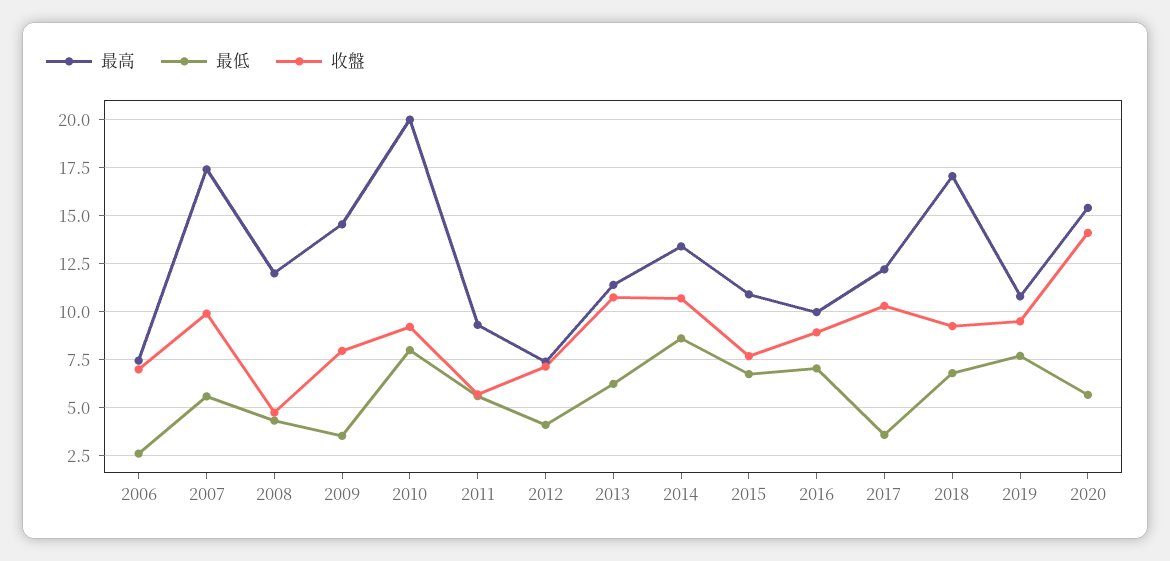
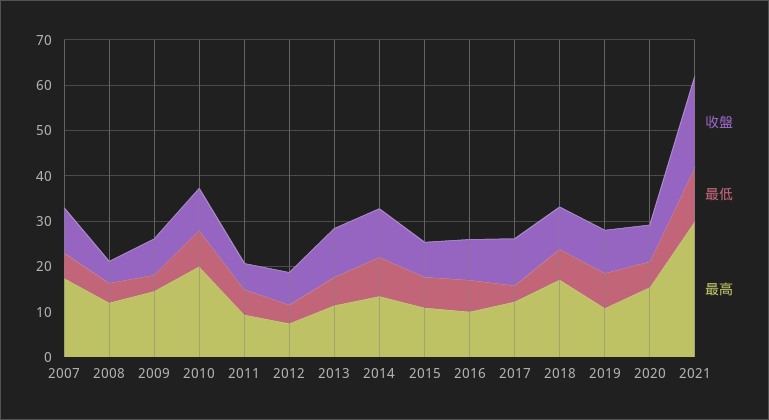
最高, 2006: 7.5 -> none
最低, 2006: 2.5 -> none
收盤, 2006: 7 -> none
收盤, 2020: 14 -> 8
收盤, 2021: none -> 20
最低, 2021: none -> 12
最高, 2021: none -> 30

